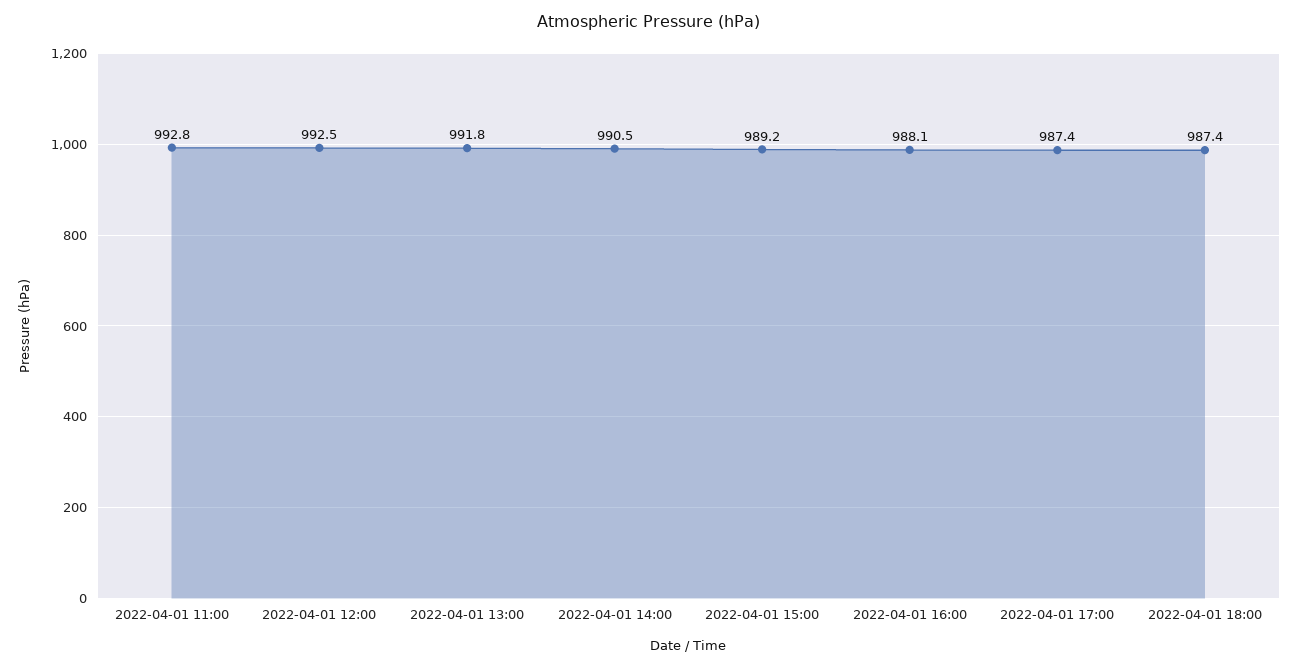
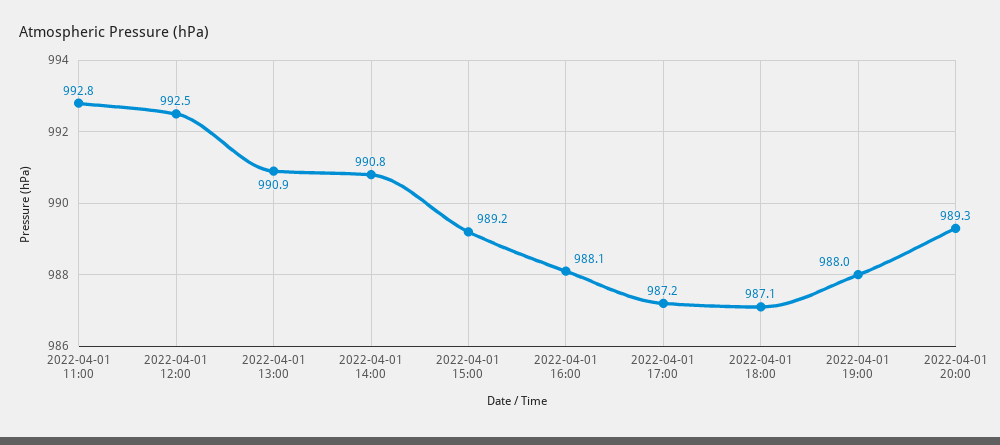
2022-04-01 13:00: 991.8 -> 990.9
2022-04-01 14:00: 990.5 -> 990.8
2022-04-01 17:00: 987.4 -> 987.2
2022-04-01 18:00: 987.4 -> 987.1
2022-04-01 19:00: none -> 988
2022-04-01 20:00: none -> 989.3

